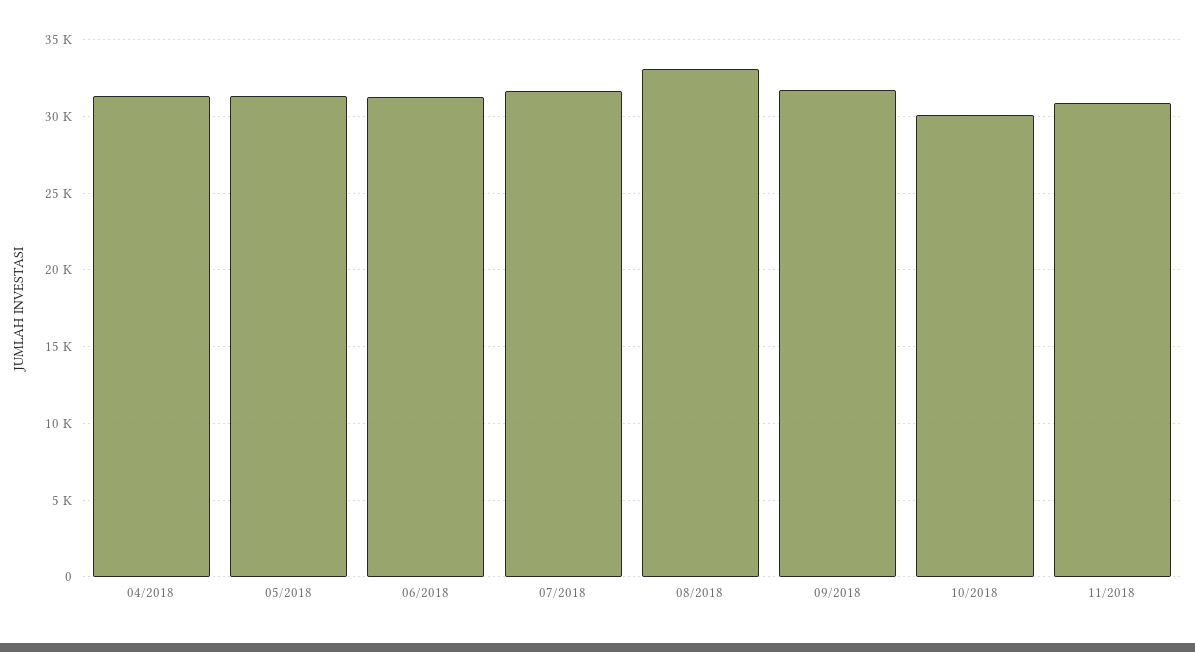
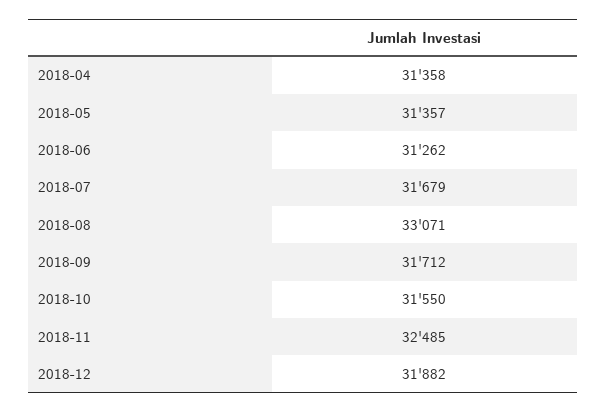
10/2018: 30000 -> 31550
11/2018: 31000 -> 32485
2018-12: none -> 31882

